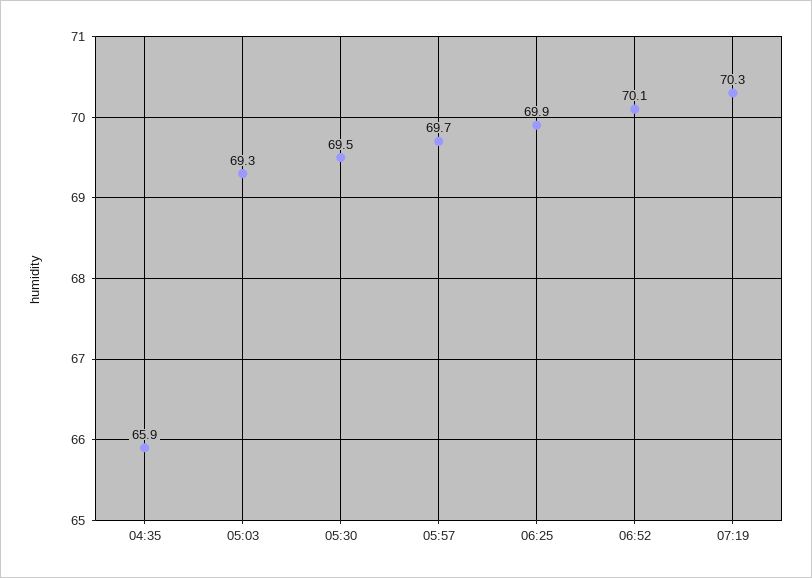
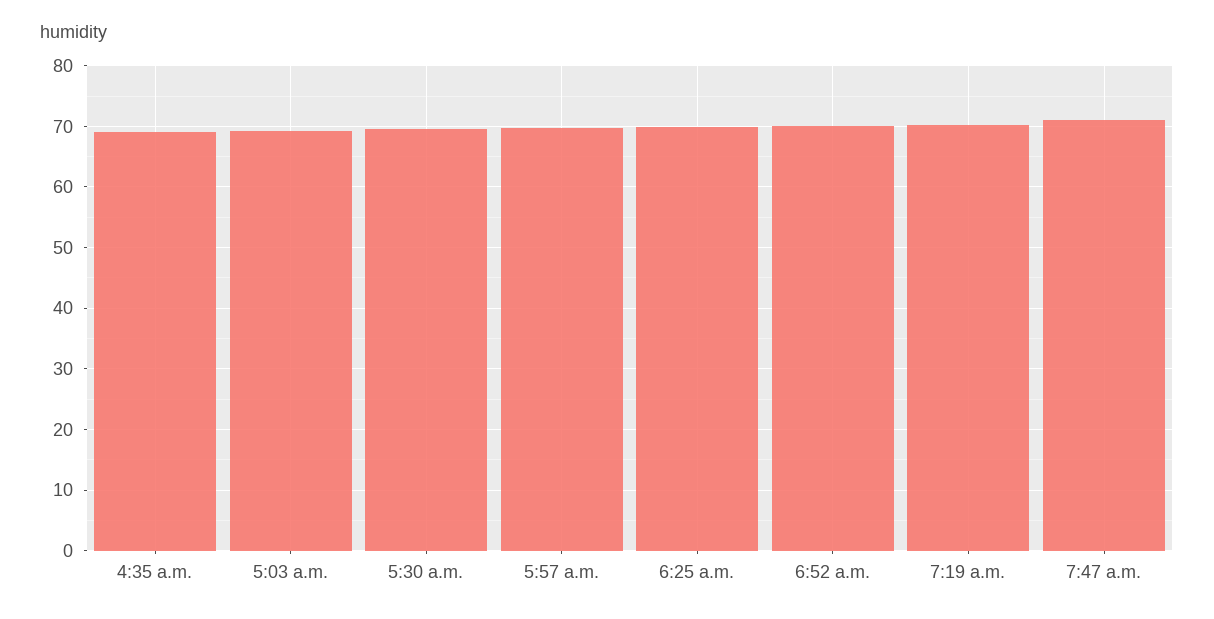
04:35: 65.9 -> 69
7:47 a.m.: none -> 71

